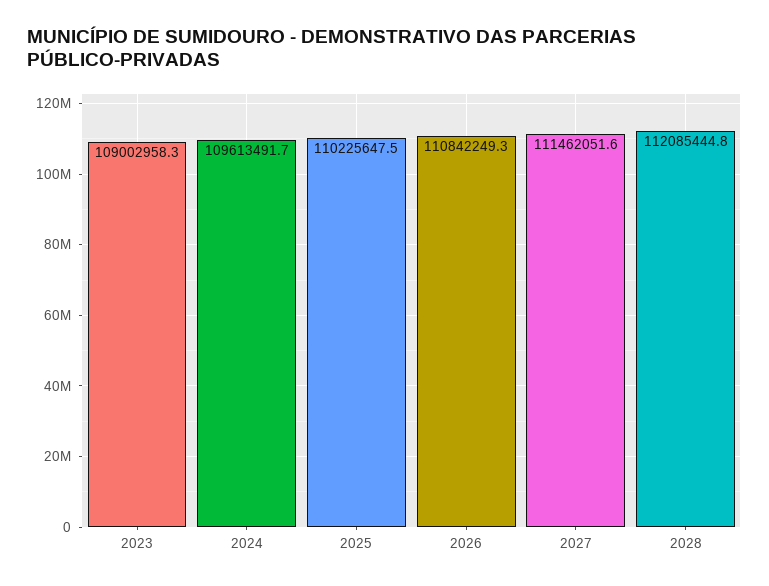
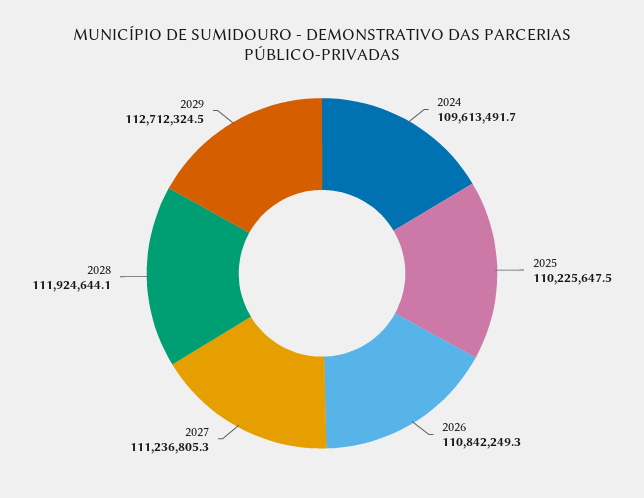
2023: 109002958.3 -> none
2027: 111462051.6 -> 111236805.3
2028: 112085444.8 -> 111924644.1
2029: none -> 112712324.5

